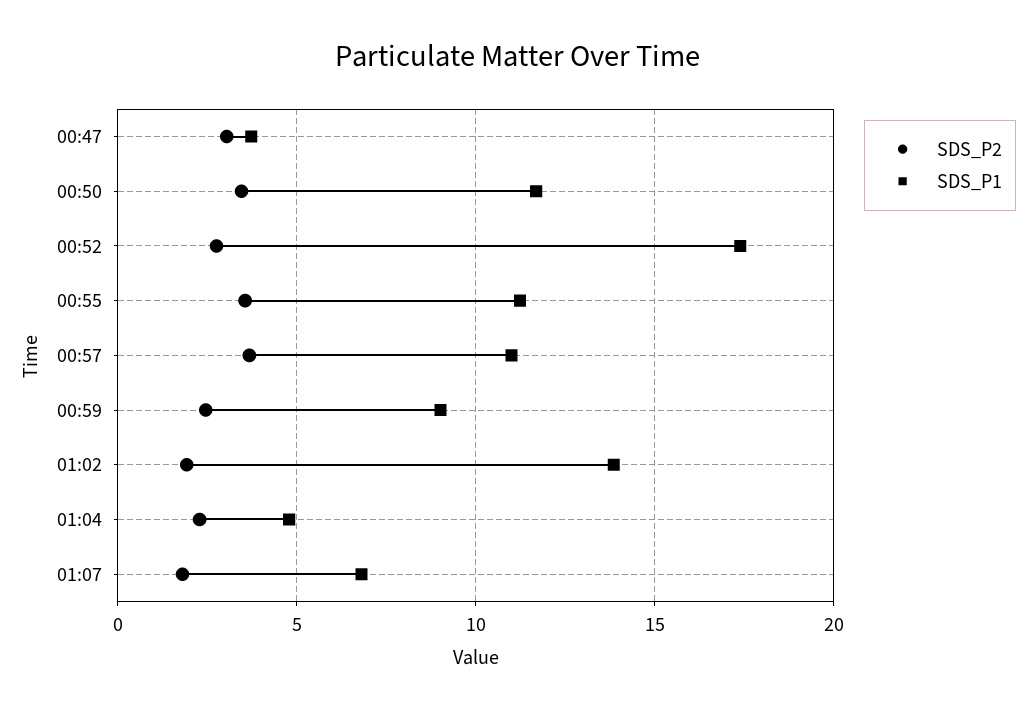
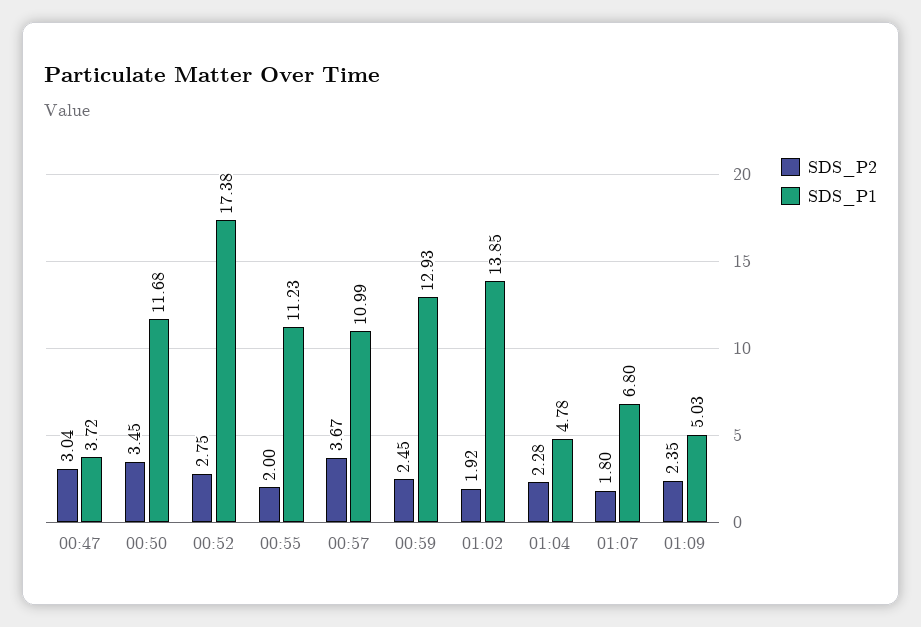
SDS_P2, 00:55: 3.5 -> 2
SDS_P1, 00:59: 9 -> 12.93
SDS_P2, 01:09: none -> 2.35
SDS_P1, 01:09: none -> 5.03

